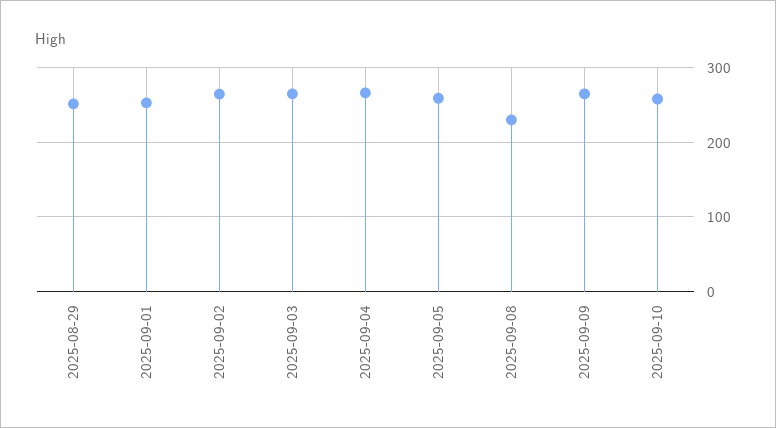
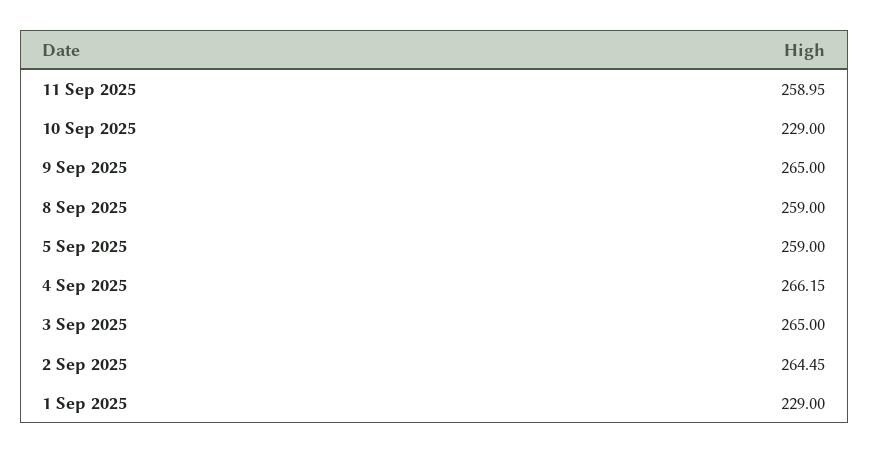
2025-08-29: 250 -> none
2025-09-01: 250 -> 229
2025-09-08: 230 -> 259
2025-09-10: 260 -> 229
11 Sep 2025: none -> 258.95

